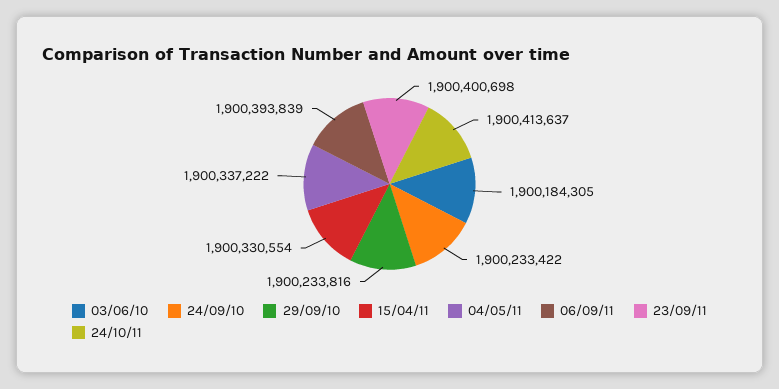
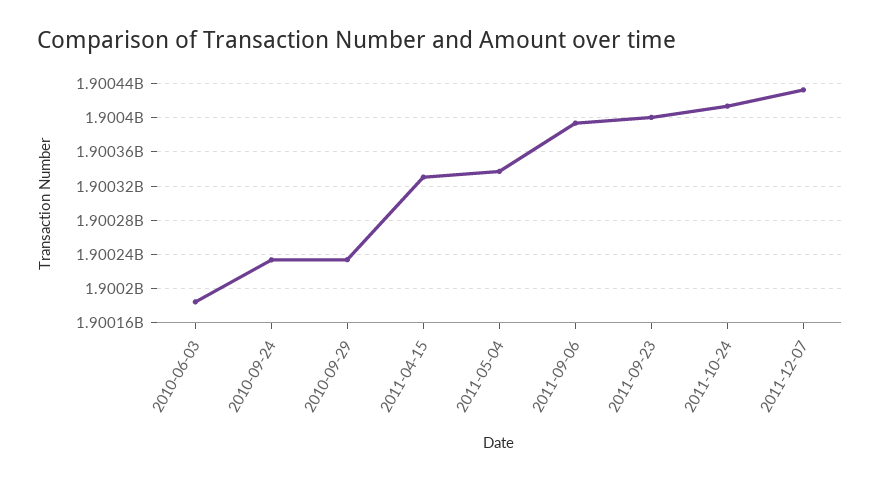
2011-12-07: none -> 1900430000

